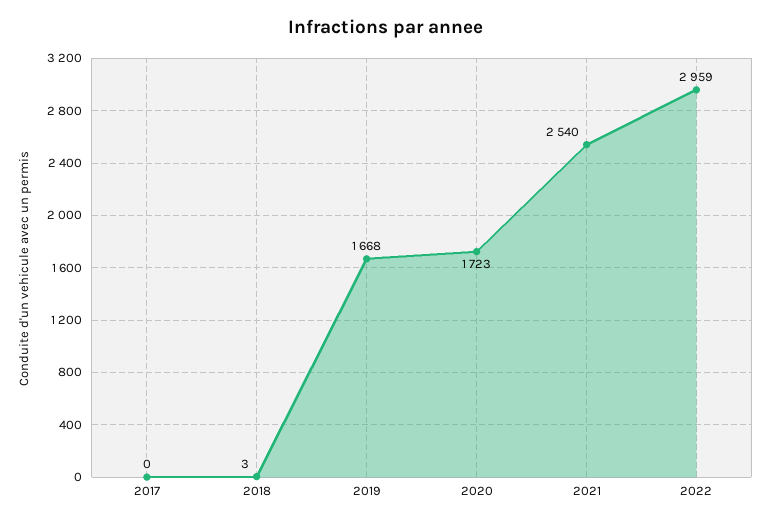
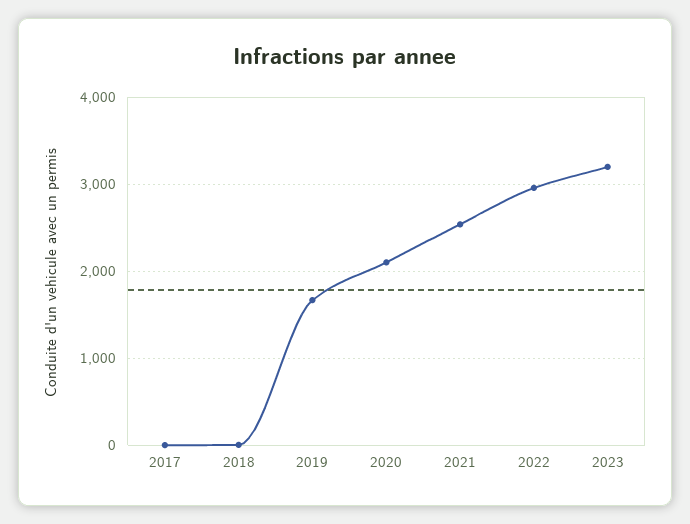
2020: 1723 -> 2100
2023: none -> 3200

